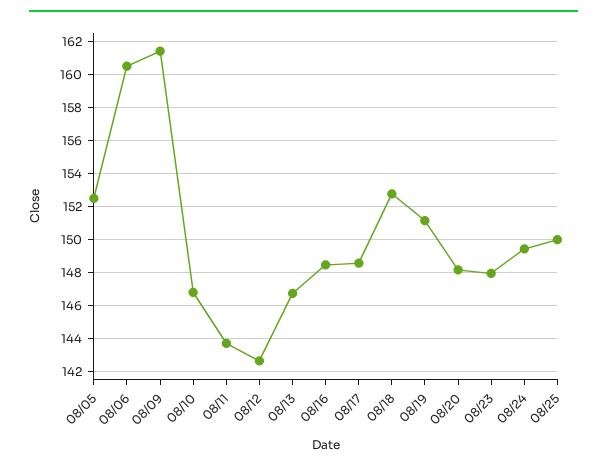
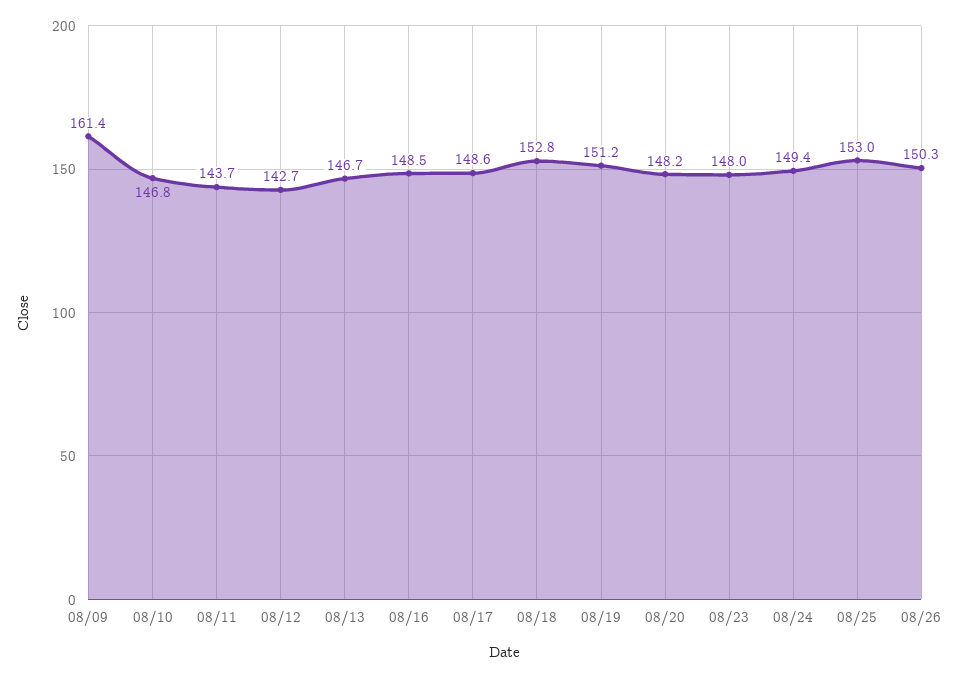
08/05: 152.5 -> none
08/06: 160.5 -> none
08/25: 150 -> 153
08/26: none -> 150.3

